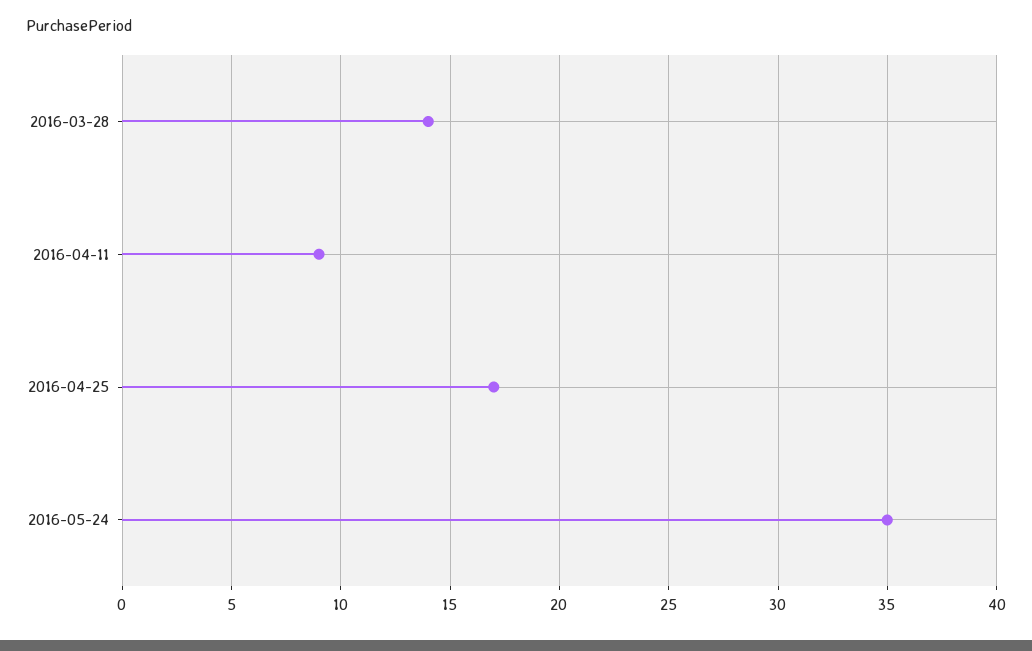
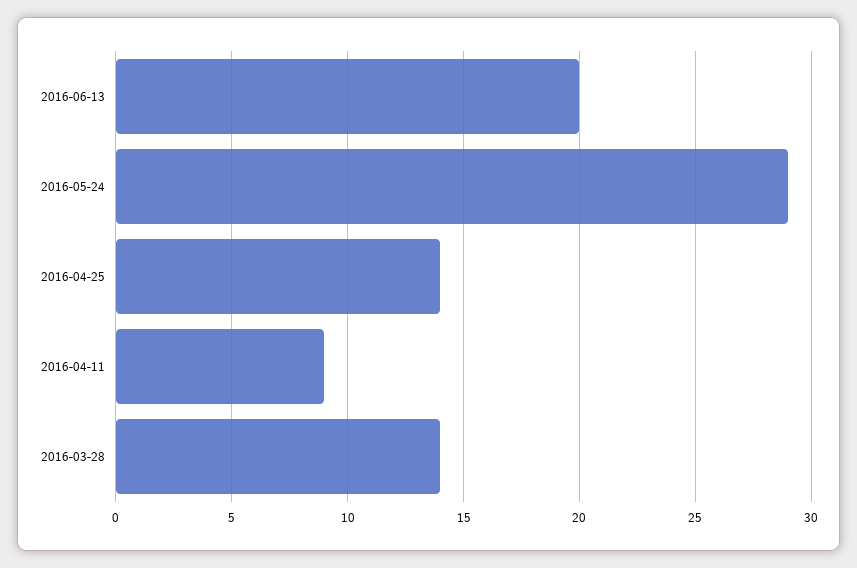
2016-04-25: 17 -> 14
2016-05-24: 35 -> 29
2016-06-13: none -> 20

